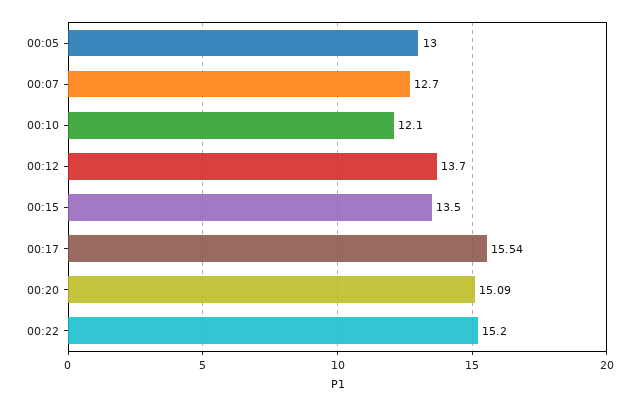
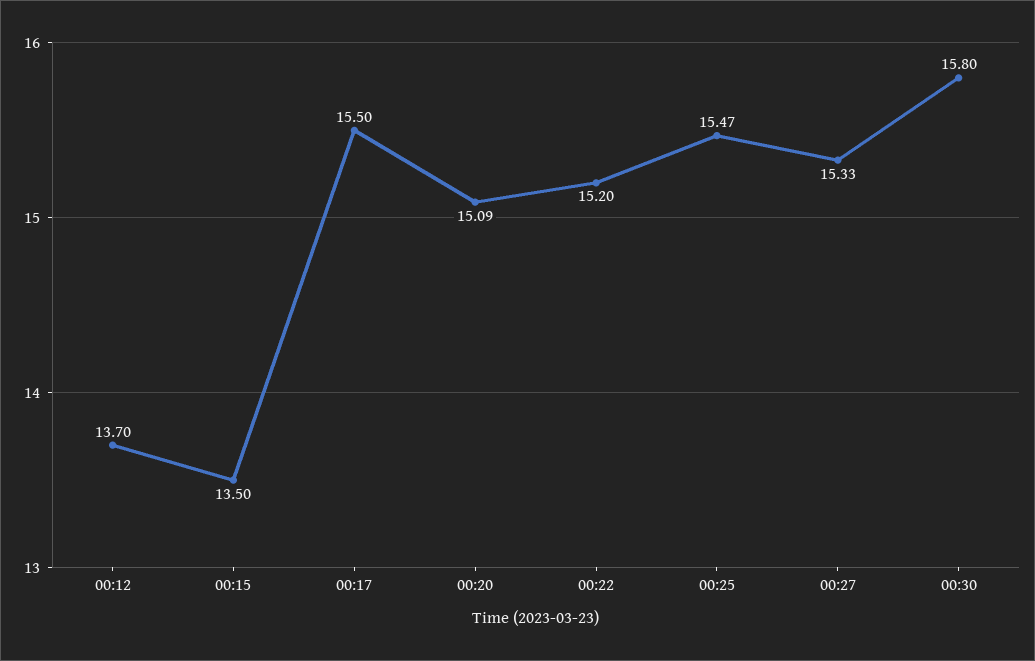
00:05: 13 -> none
00:07: 12.7 -> none
00:10: 12.1 -> none
00:17: 15.54 -> 15.5
00:25: none -> 15.47
00:27: none -> 15.33
00:30: none -> 15.8

